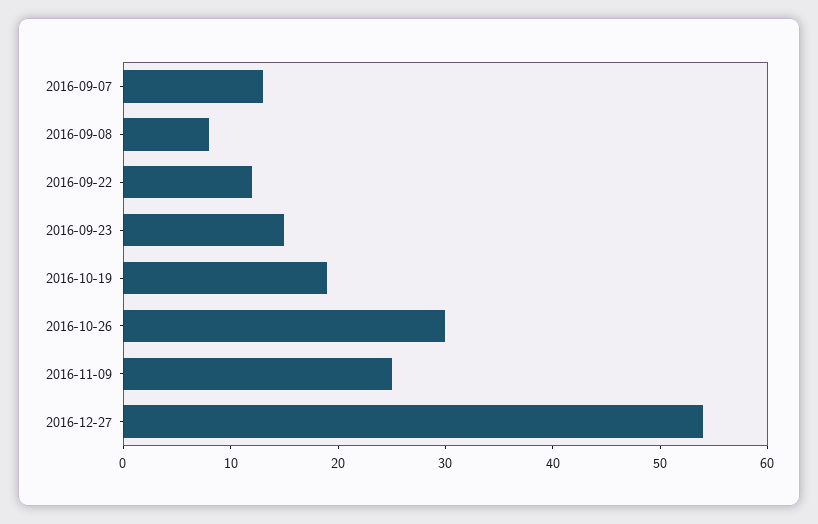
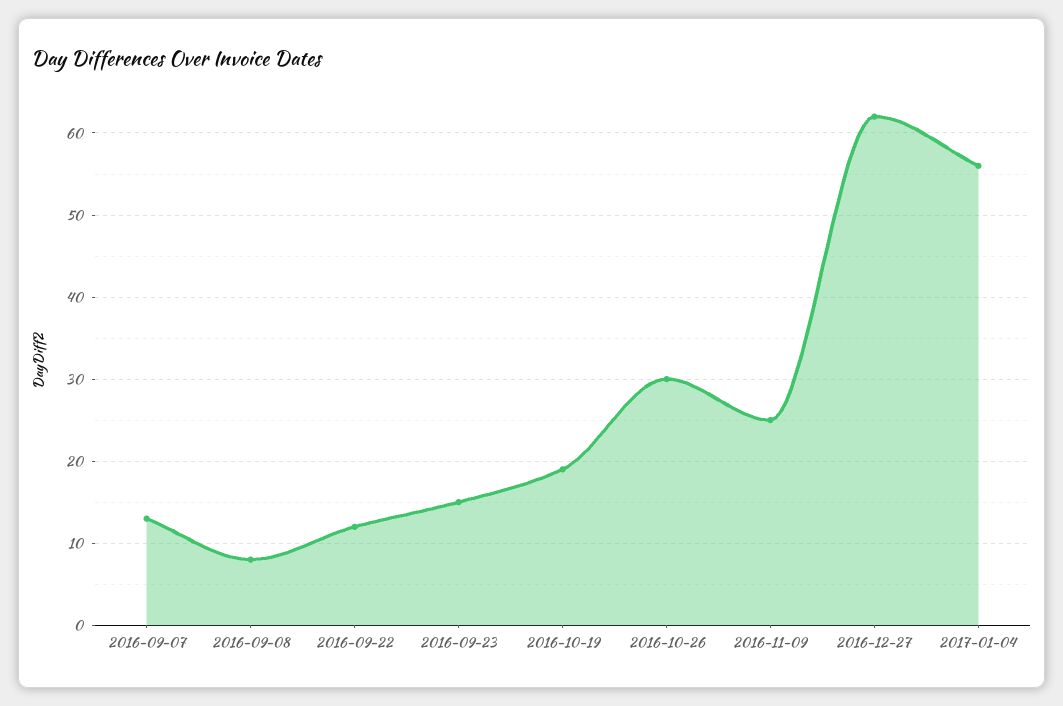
2016-12-27: 54 -> 62
2017-01-04: none -> 56

